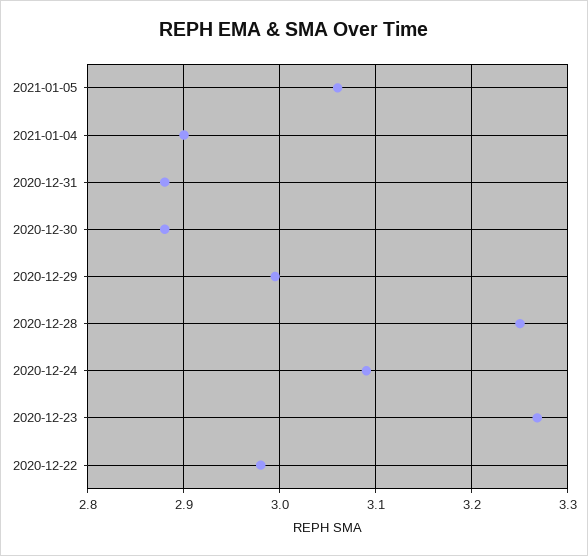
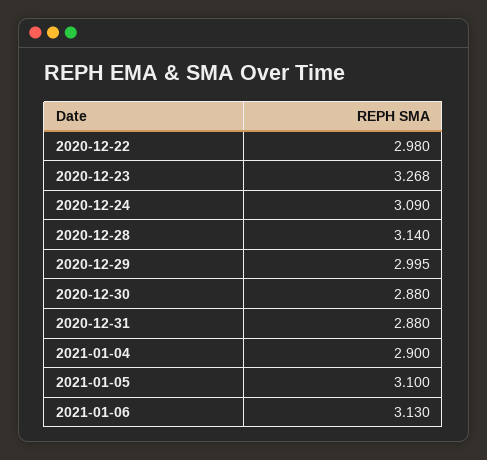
2021-01-05: 3.06 -> 3.1
2020-12-28: 3.25 -> 3.14
2021-01-06: none -> 3.13

